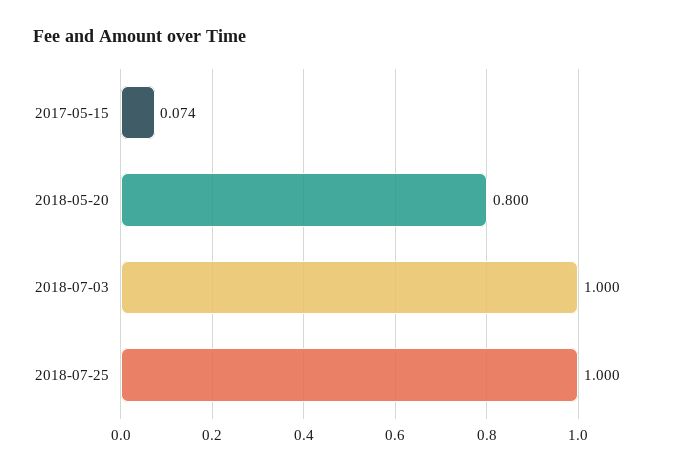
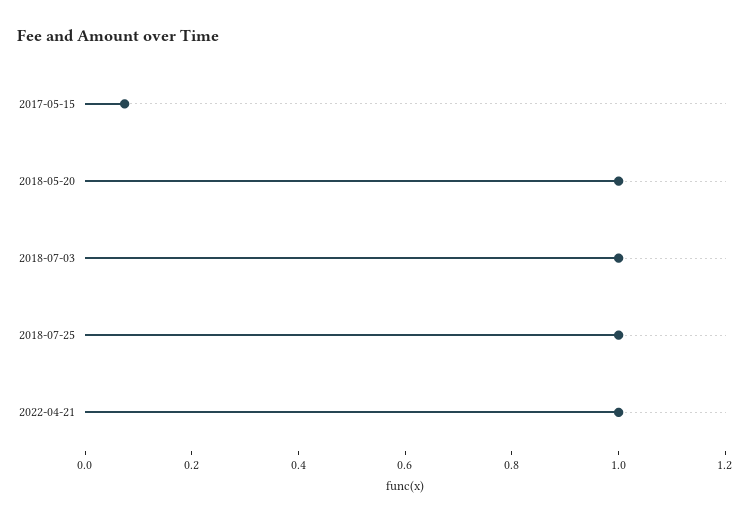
2018-05-20: 0.8 -> 1
2022-04-21: none -> 1

